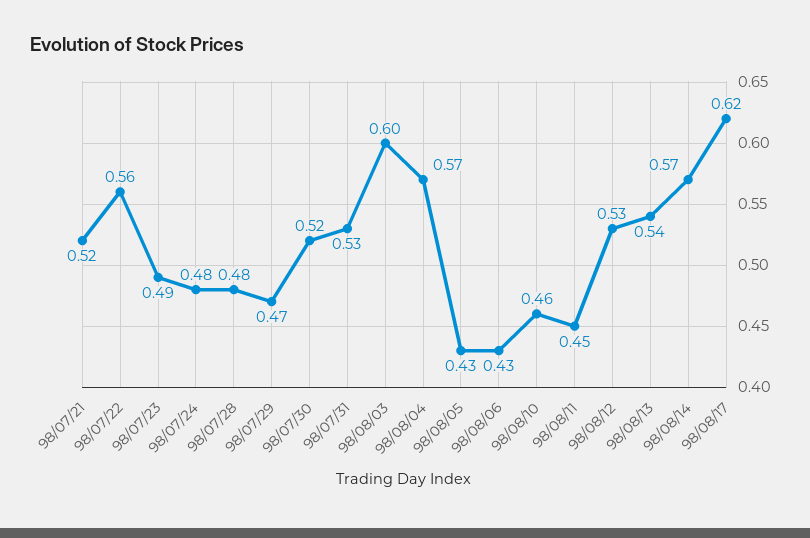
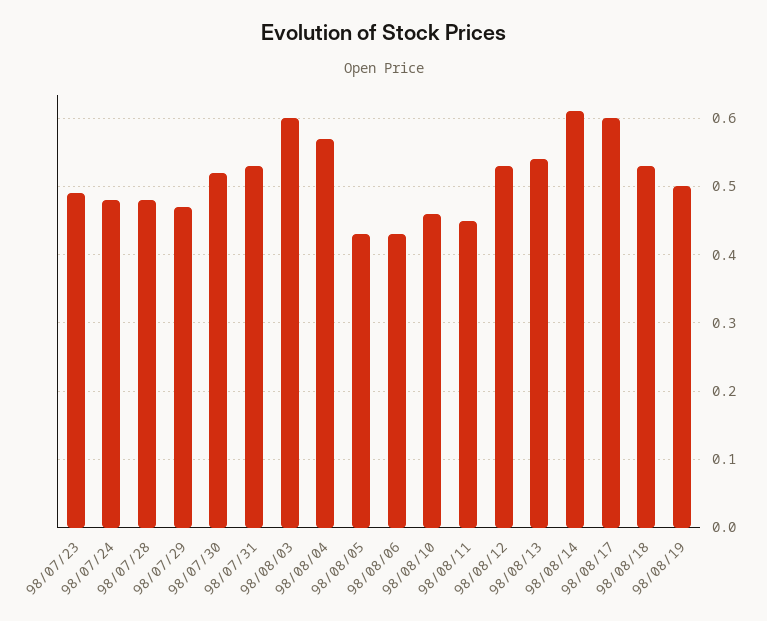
98/07/21: 0.52 -> none
98/07/22: 0.56 -> none
98/08/14: 0.57 -> 0.61
98/08/17: 0.62 -> 0.6
98/08/18: none -> 0.53
98/08/19: none -> 0.5

